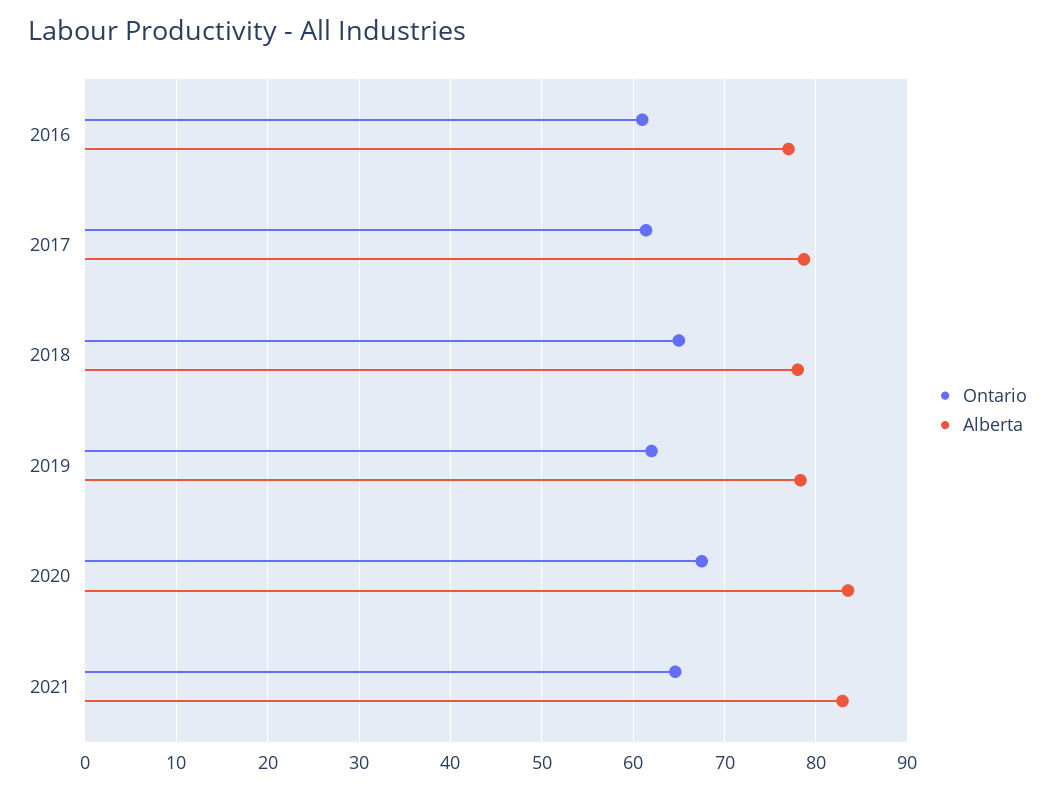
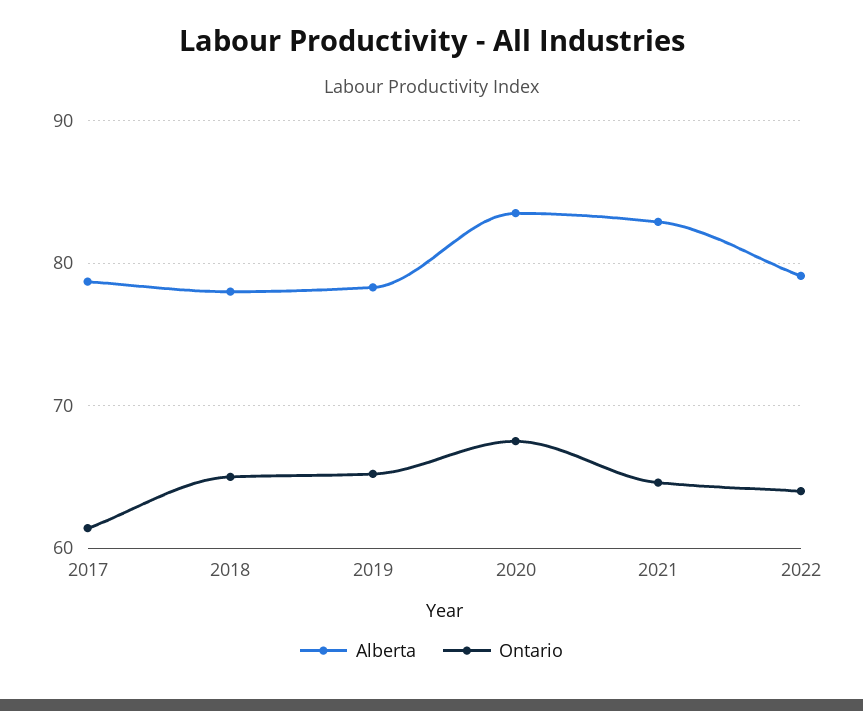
Ontario, 2016: 61 -> none
Alberta, 2016: 77 -> none
Ontario, 2019: 62 -> 65
Alberta, 2022: none -> 79
Ontario, 2022: none -> 64

